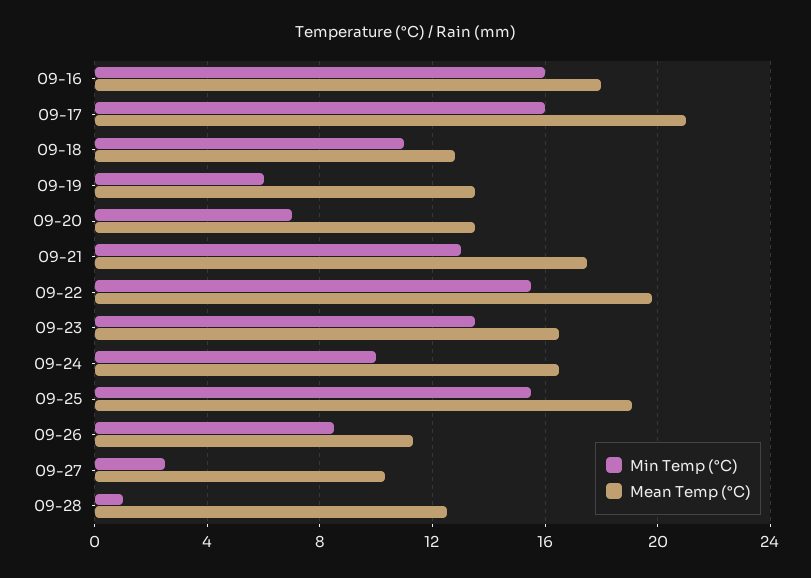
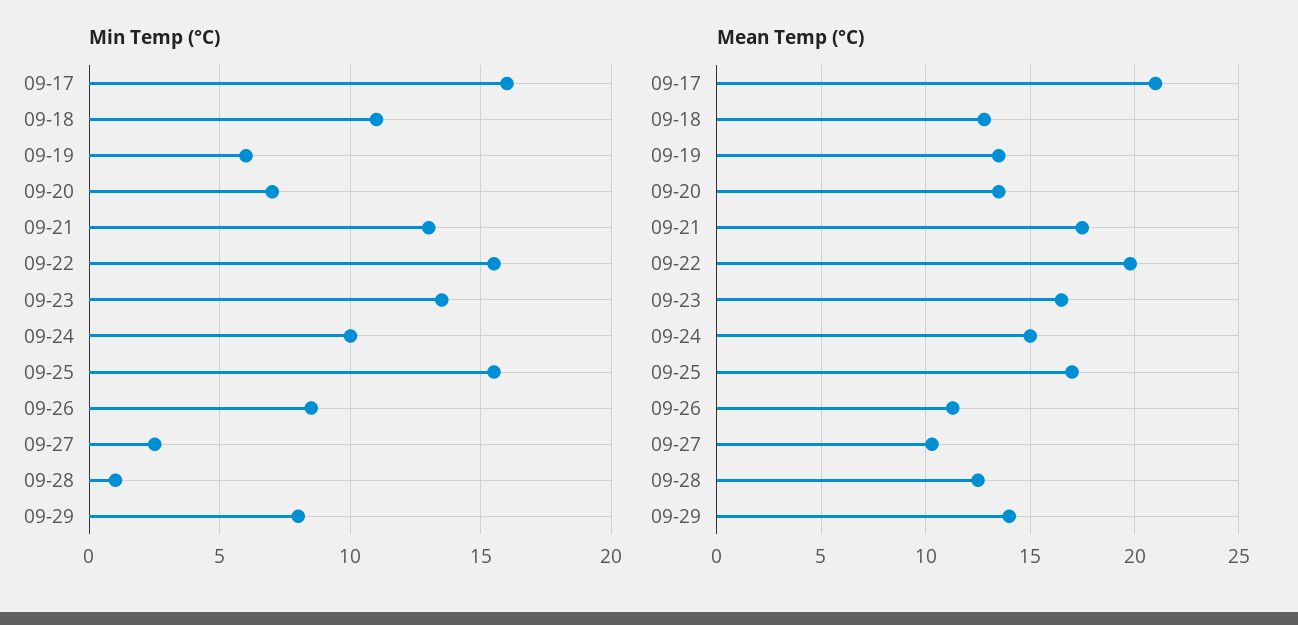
Min Temp (°C), 09-16: 16 -> none
Mean Temp (°C), 09-16: 18 -> none
Mean Temp (°C), 09-24: 16.5 -> 15
Mean Temp (°C), 09-25: 19 -> 17
Min Temp (°C), 09-29: none -> 8
Mean Temp (°C), 09-29: none -> 14

